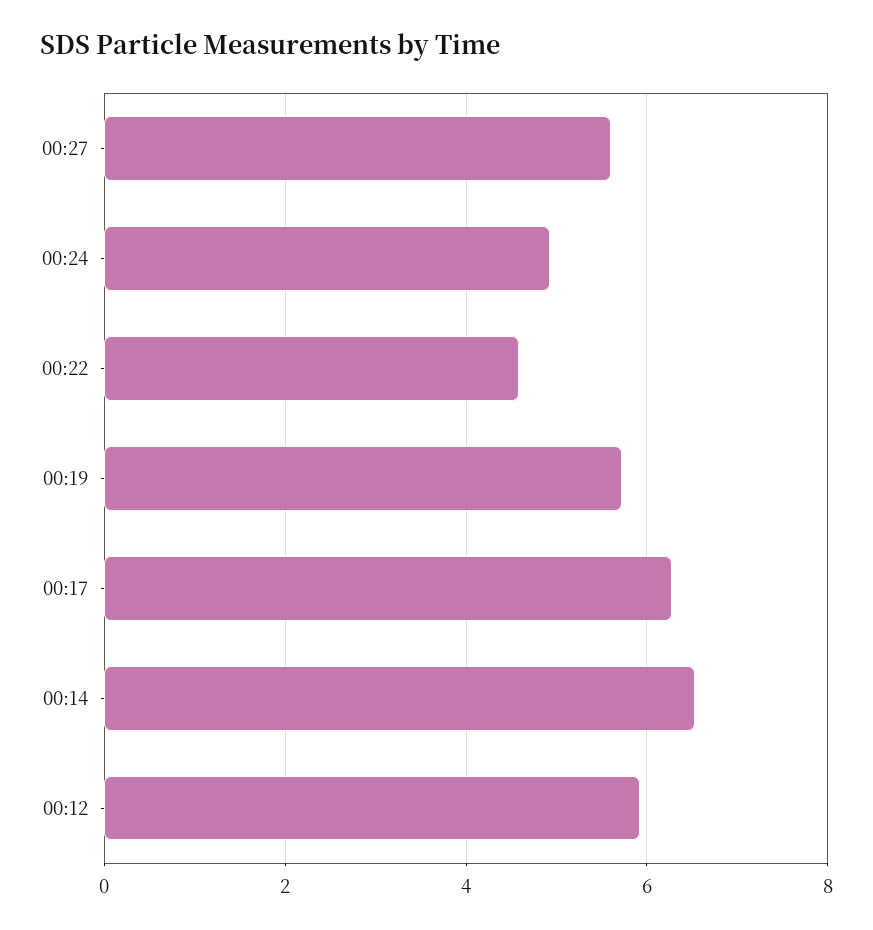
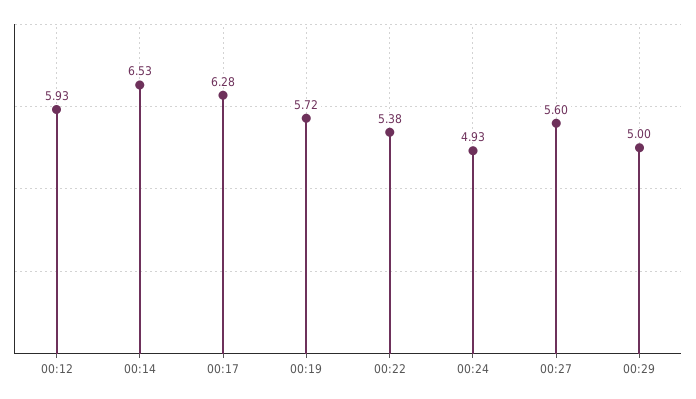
00:22: 4.6 -> 5.38
00:29: none -> 5

